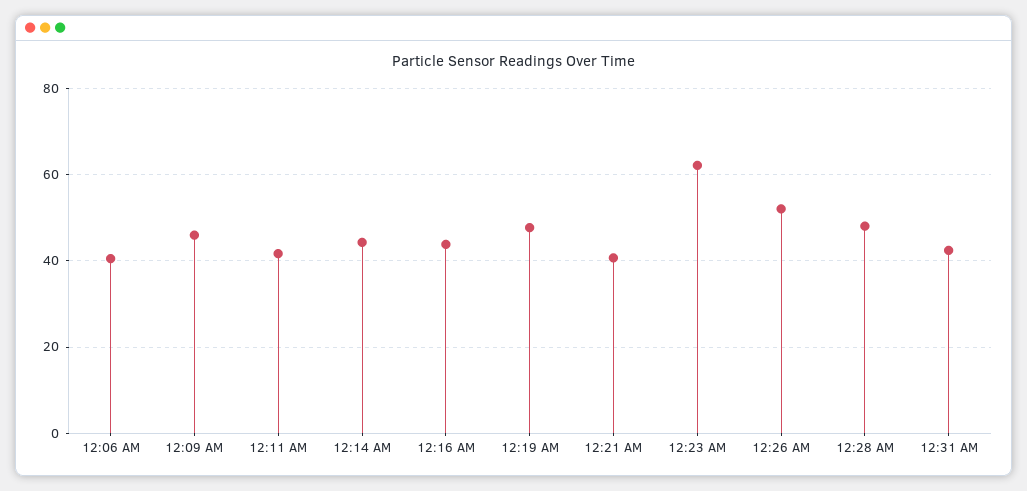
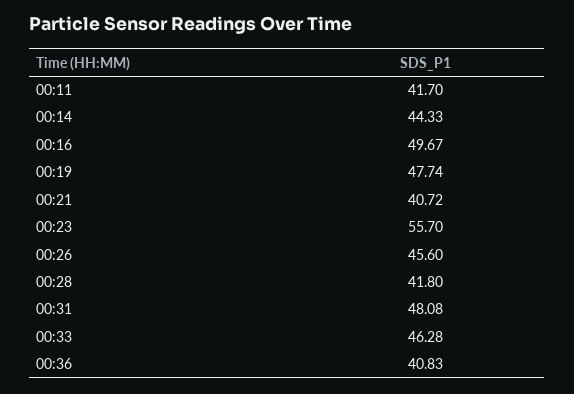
12:06 AM: 40 -> none
12:09 AM: 46 -> none
12:16 AM: 44 -> 49.67
12:23 AM: 62 -> 55.7
12:26 AM: 52 -> 45.6
12:28 AM: 48 -> 41.8
12:31 AM: 42 -> 48.08
00:33: none -> 46.28
00:36: none -> 40.83

